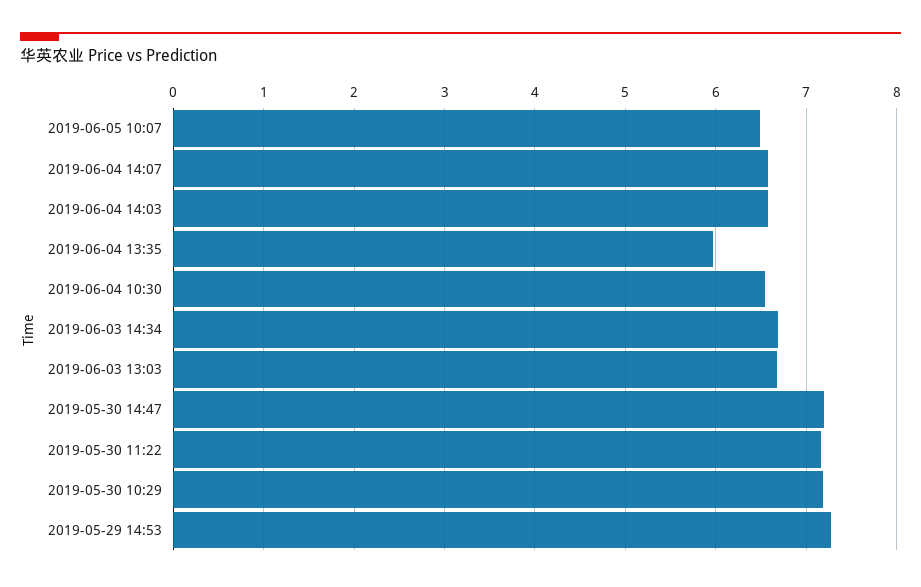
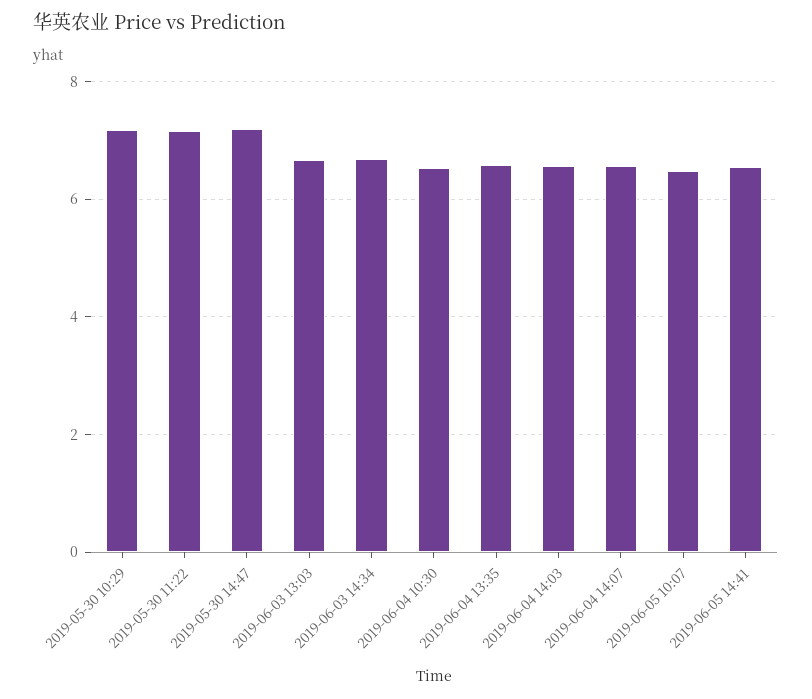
2019-06-04 13:35: 6 -> 6.6
2019-05-29 14:53: 7.3 -> none
2019-06-05 14:41: none -> 6.6

